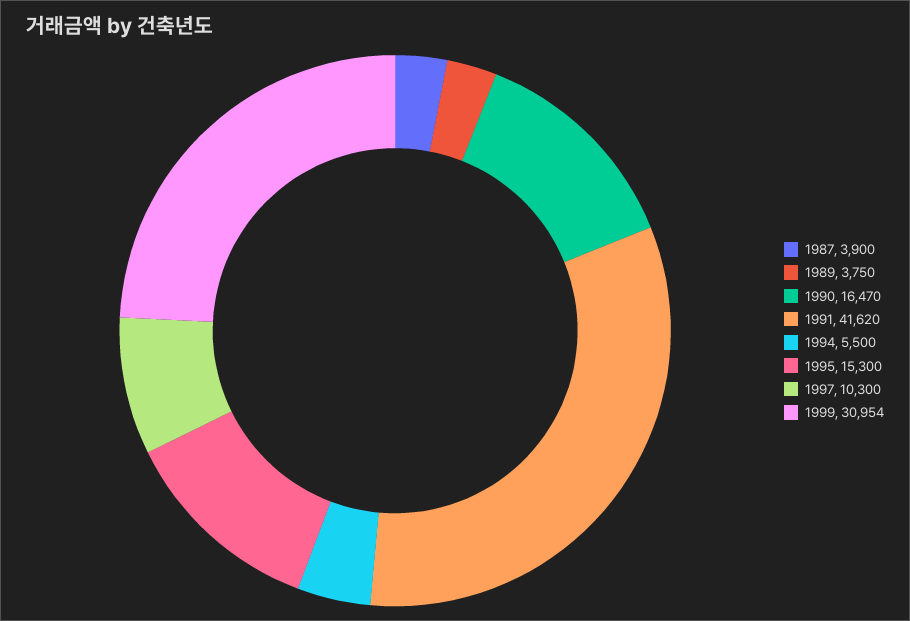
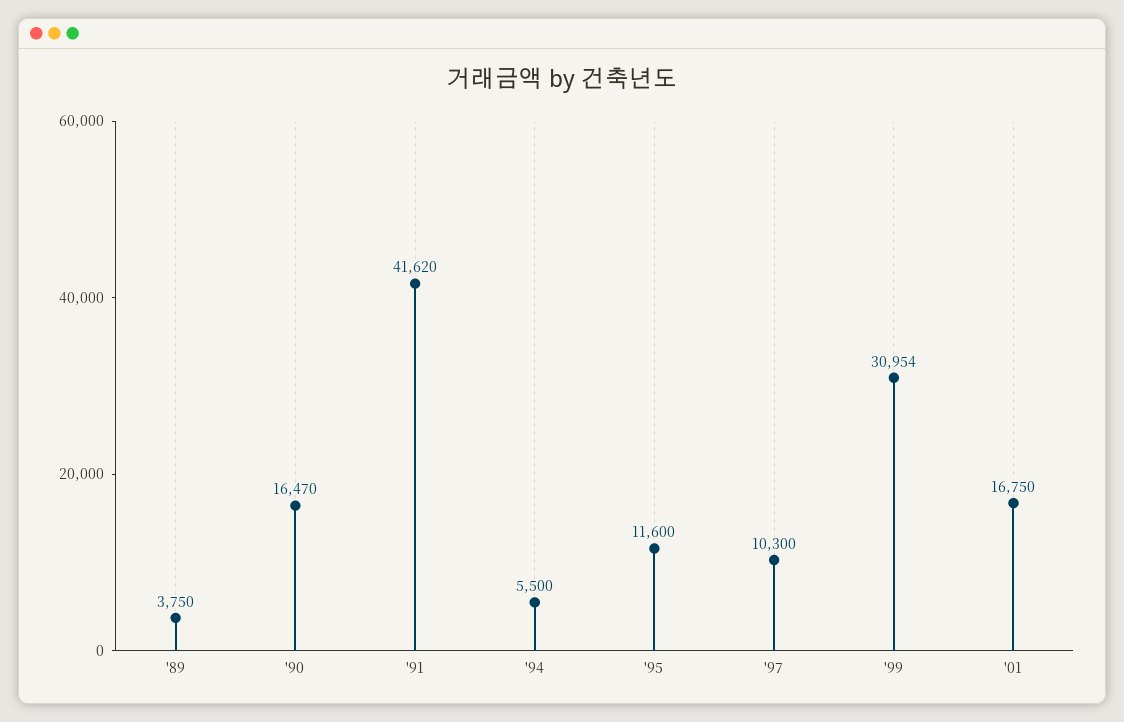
1987: 3900 -> none
1995: 15300 -> 11600
'01: none -> 16750

